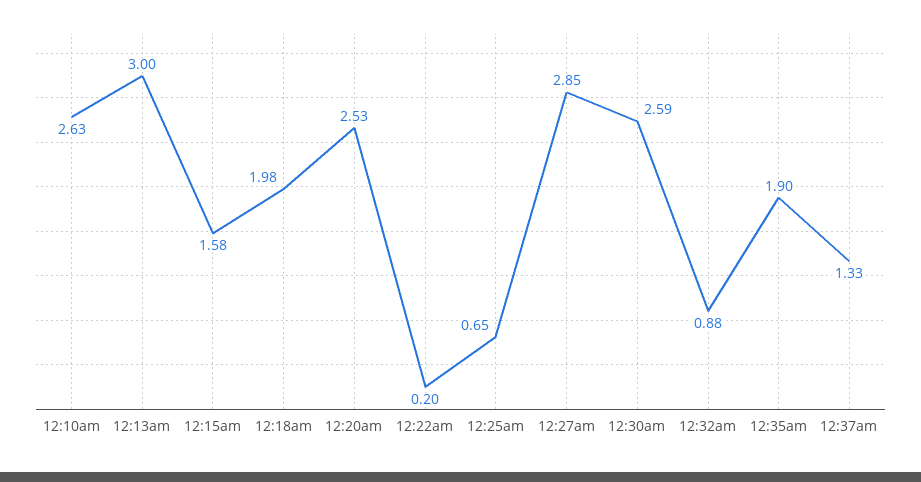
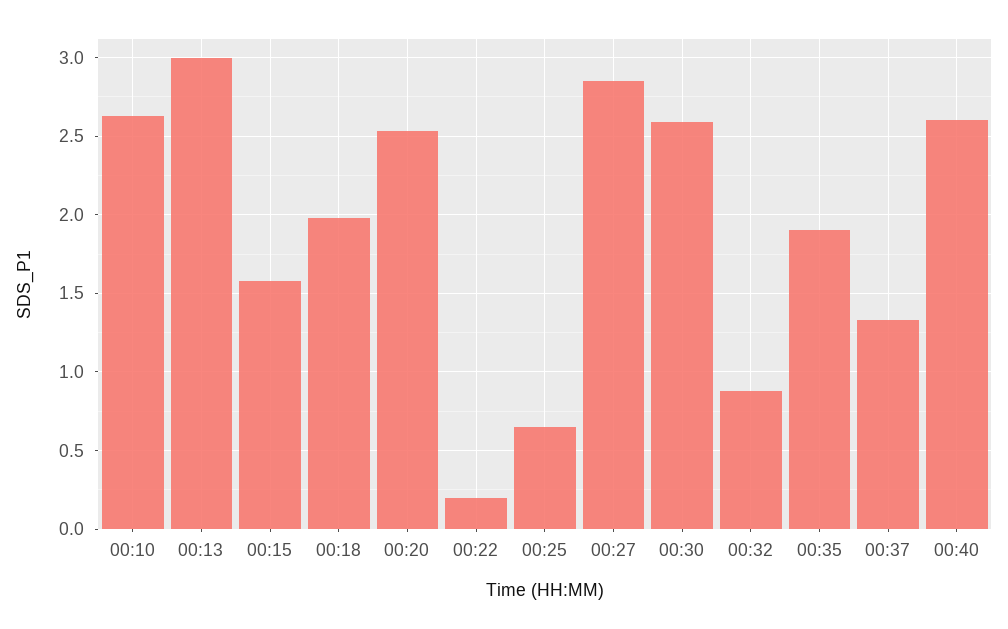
00:40: none -> 2.6

